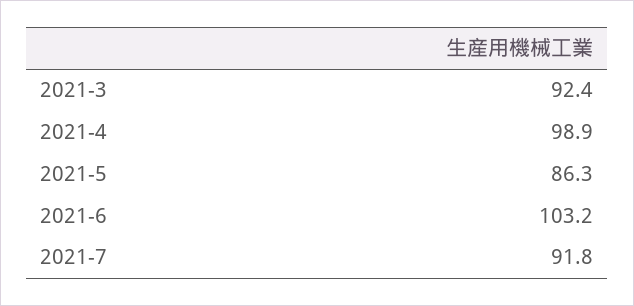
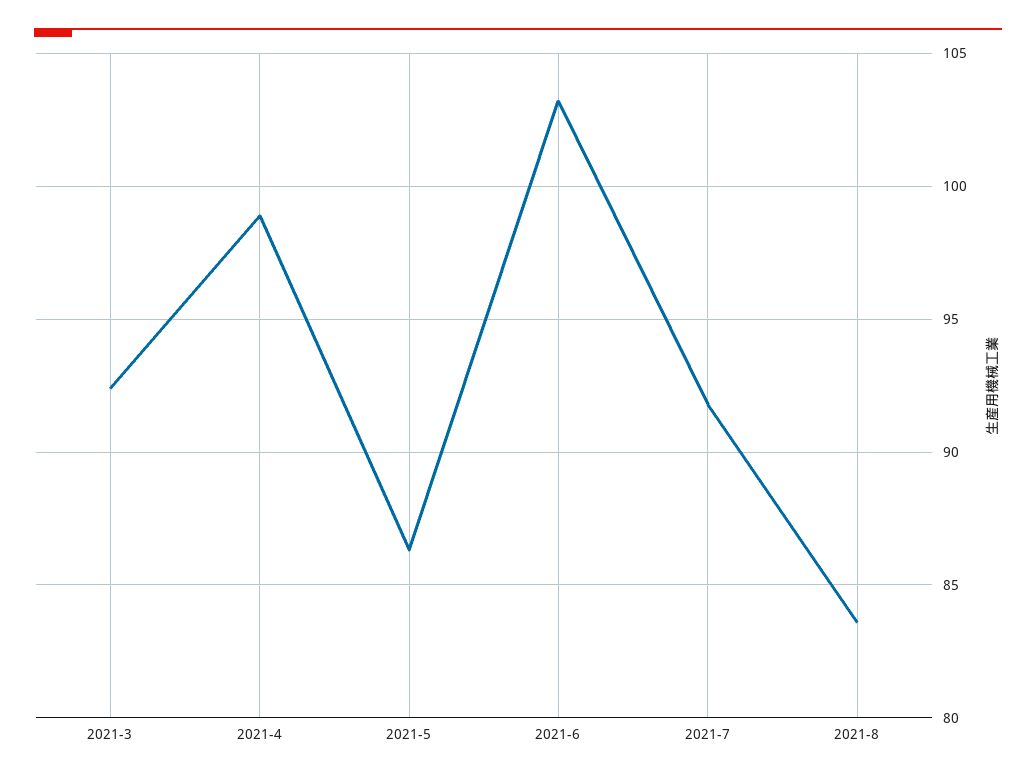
2021-8: none -> 83.5

